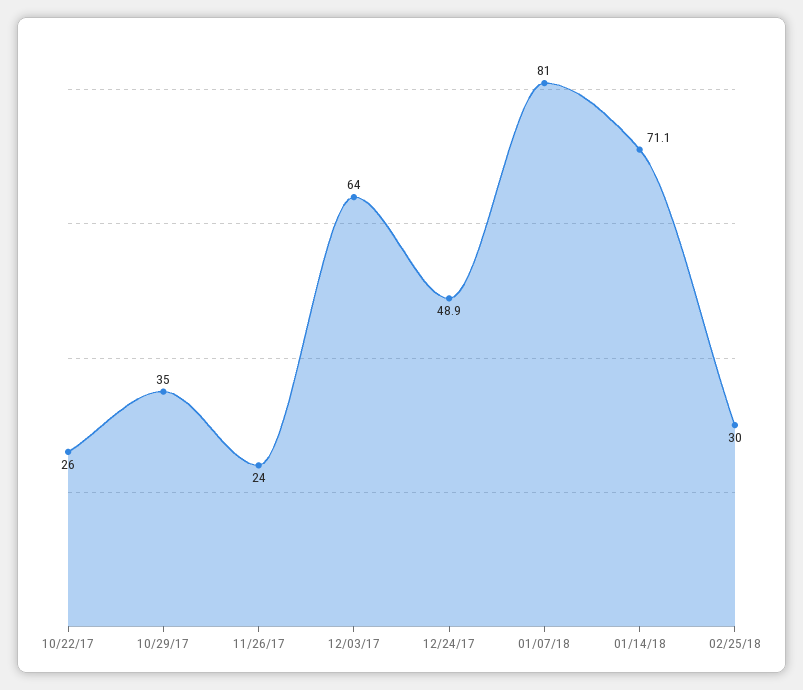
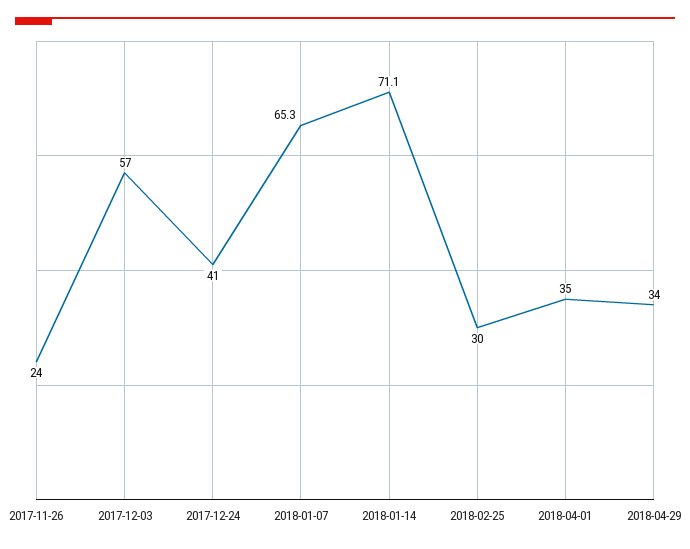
10/22/17: 26 -> none
10/29/17: 35 -> none
12/03/17: 64 -> 57
12/24/17: 48.9 -> 41
01/07/18: 81 -> 65.3
2018-04-01: none -> 35
2018-04-29: none -> 34

